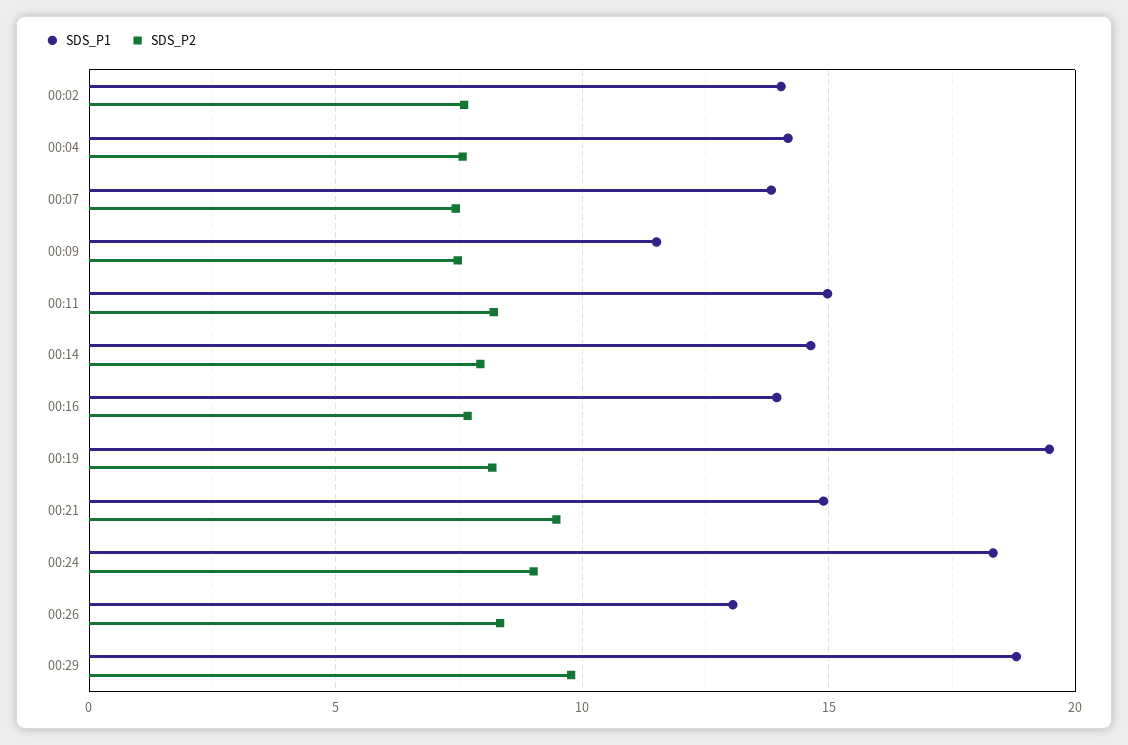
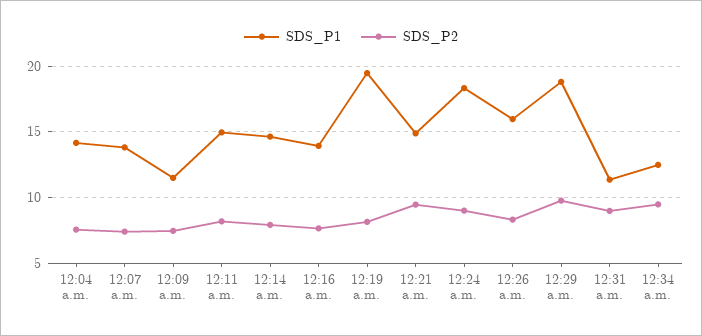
SDS_P1, 00:02: 14 -> none
SDS_P2, 00:02: 7.5 -> none
SDS_P1, 00:26: 13 -> 16
SDS_P1, 12:31 a.m.: none -> 11.5
SDS_P2, 12:31 a.m.: none -> 9
SDS_P1, 12:34 a.m.: none -> 12.5
SDS_P2, 12:34 a.m.: none -> 9.5

